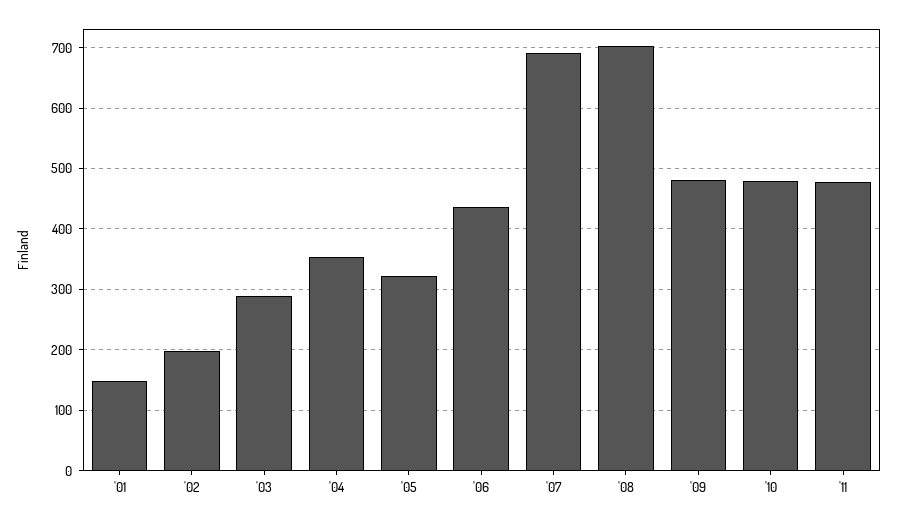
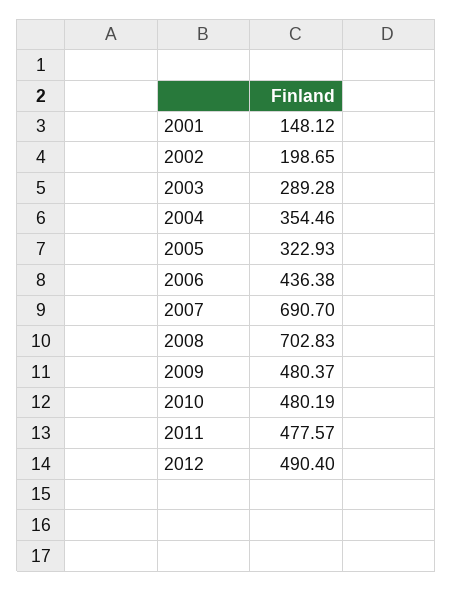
2012: none -> 490.4

